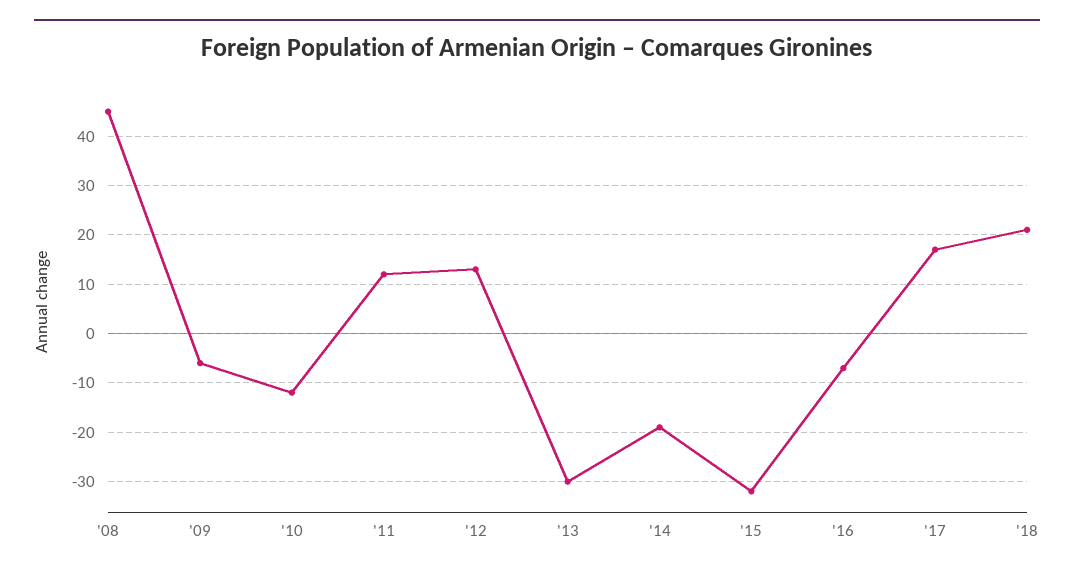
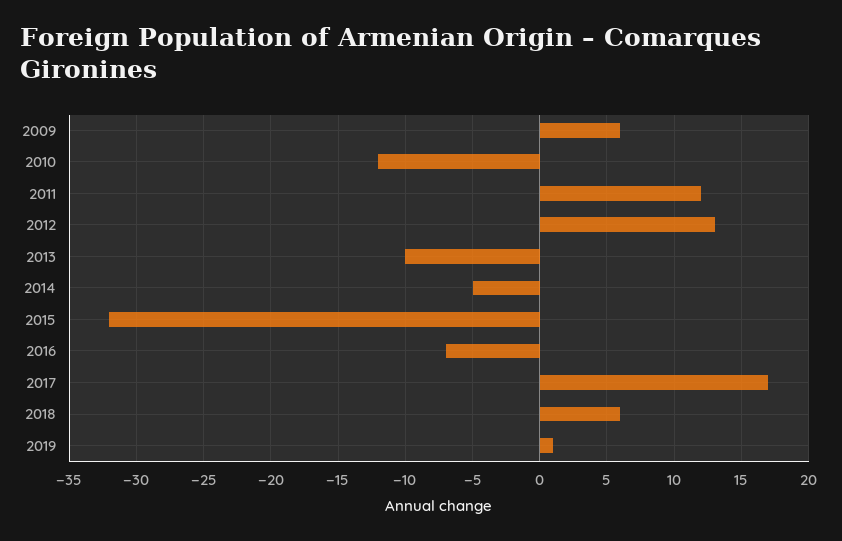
'08: 45 -> none
'09: -5 -> 6
'13: -30 -> -10
'14: -20 -> -5
'18: 20 -> 6
2019: none -> 1

